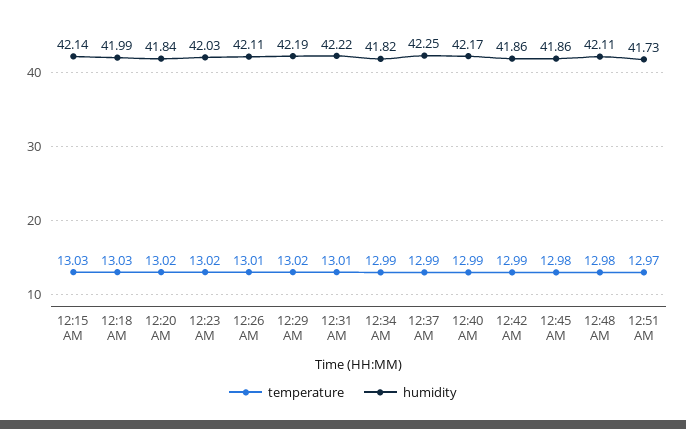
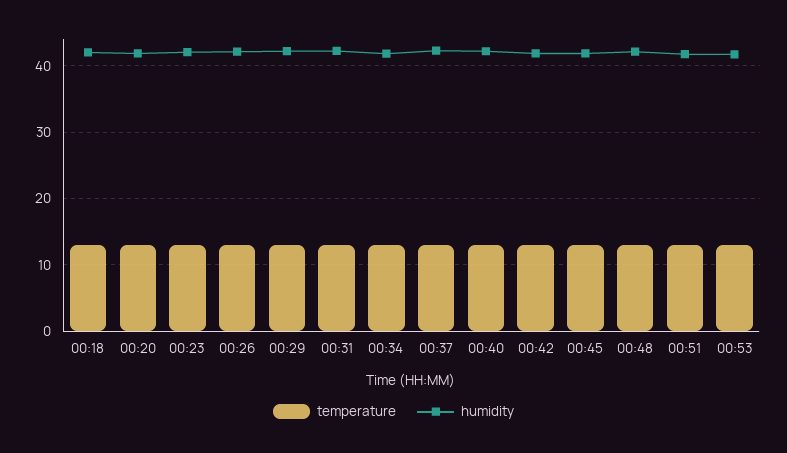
temperature, 12:15 AM: 13.03 -> none
humidity, 12:15 AM: 42.14 -> none
temperature, 00:53: none -> 13
humidity, 00:53: none -> 42

